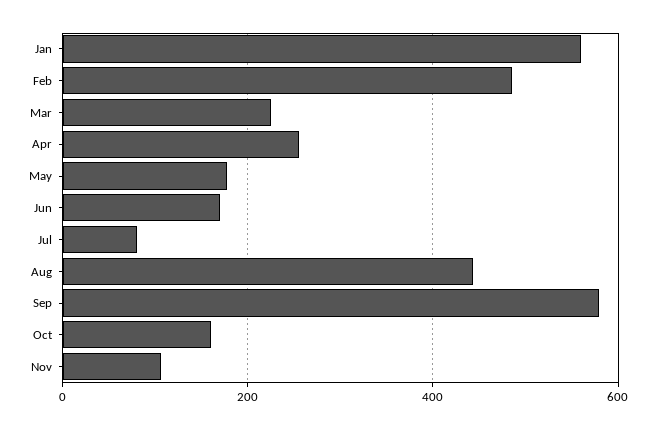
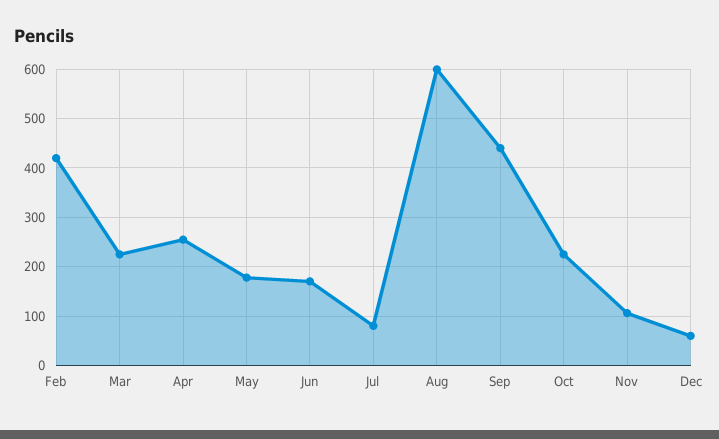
Jan: 560 -> none
Feb: 480 -> 420
Aug: 440 -> 600
Sep: 580 -> 440
Oct: 160 -> 220
Dec: none -> 60

